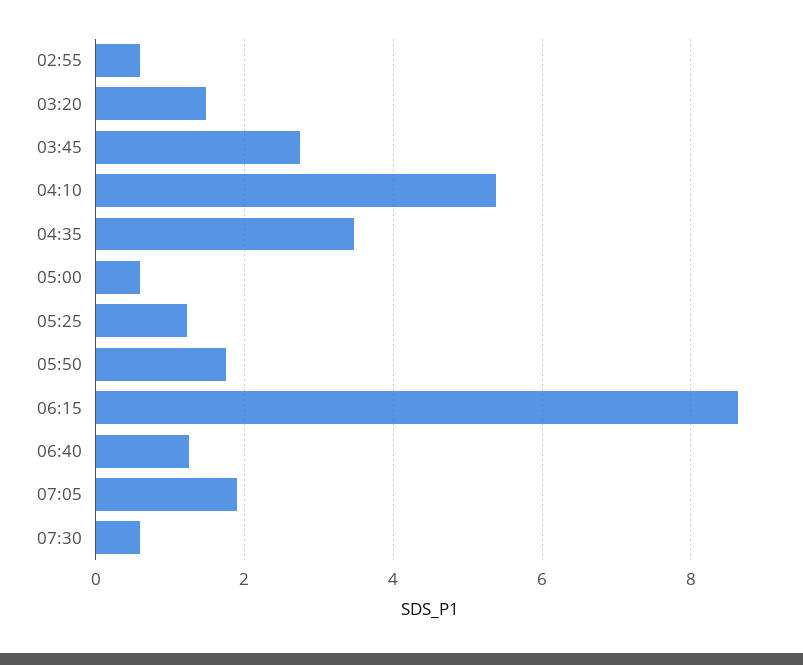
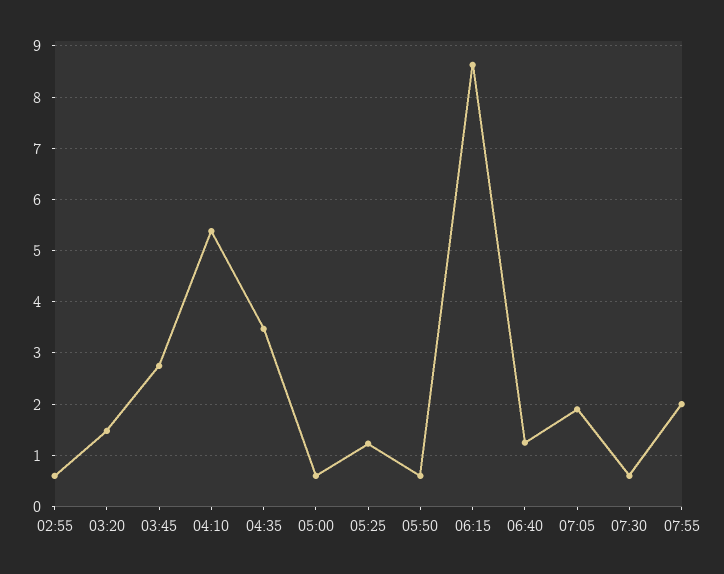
05:50: 1.8 -> 0.6
07:55: none -> 2

